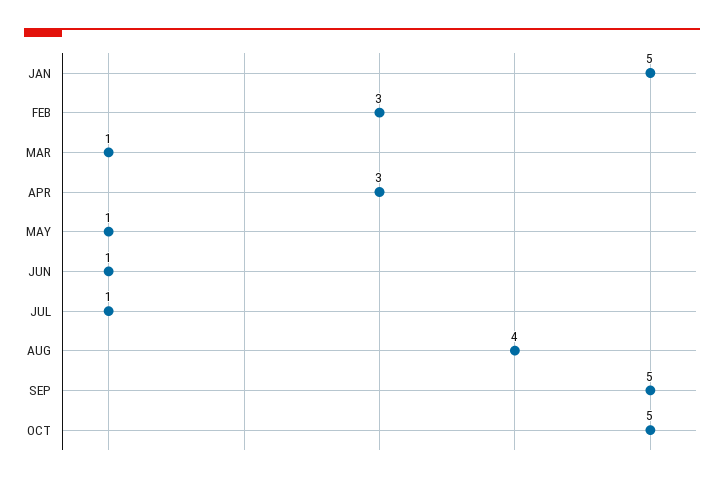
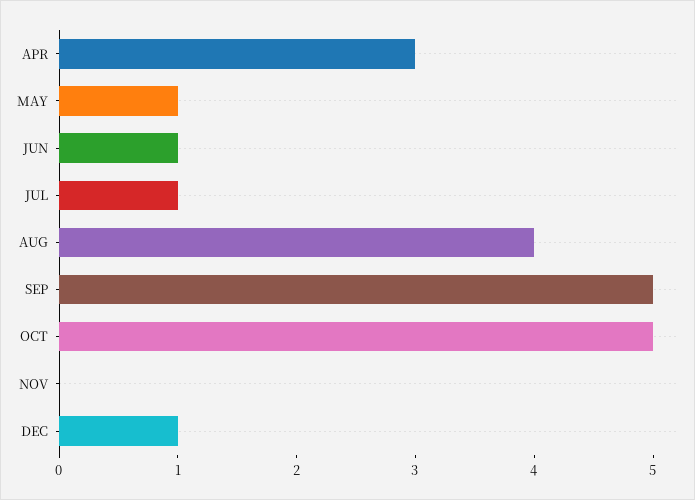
JAN: 5 -> none
FEB: 3 -> none
MAR: 1 -> none
NOV: none -> 0
DEC: none -> 1

